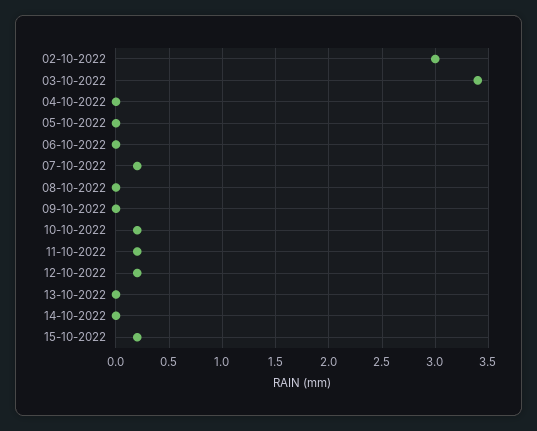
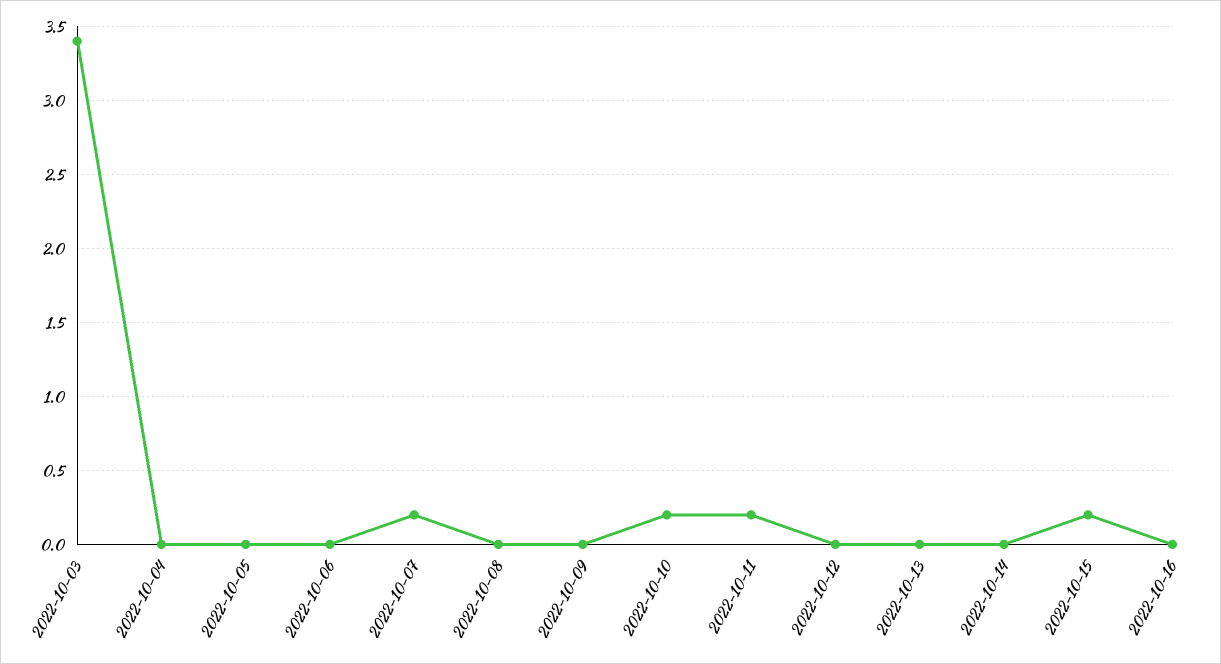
02-10-2022: 3 -> none
12-10-2022: 0.2 -> 0
2022-10-16: none -> 0

